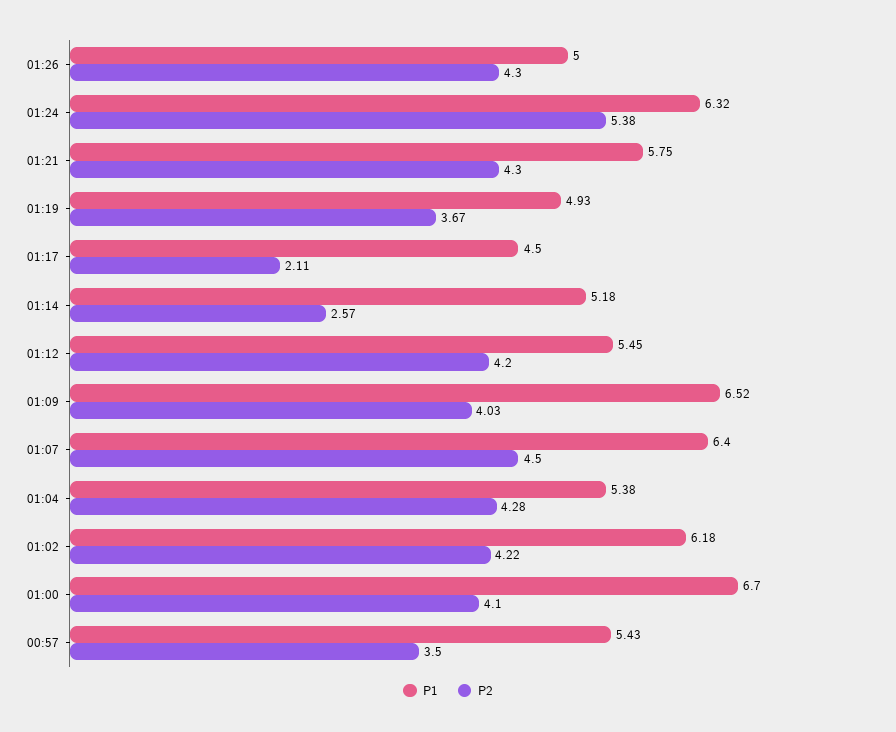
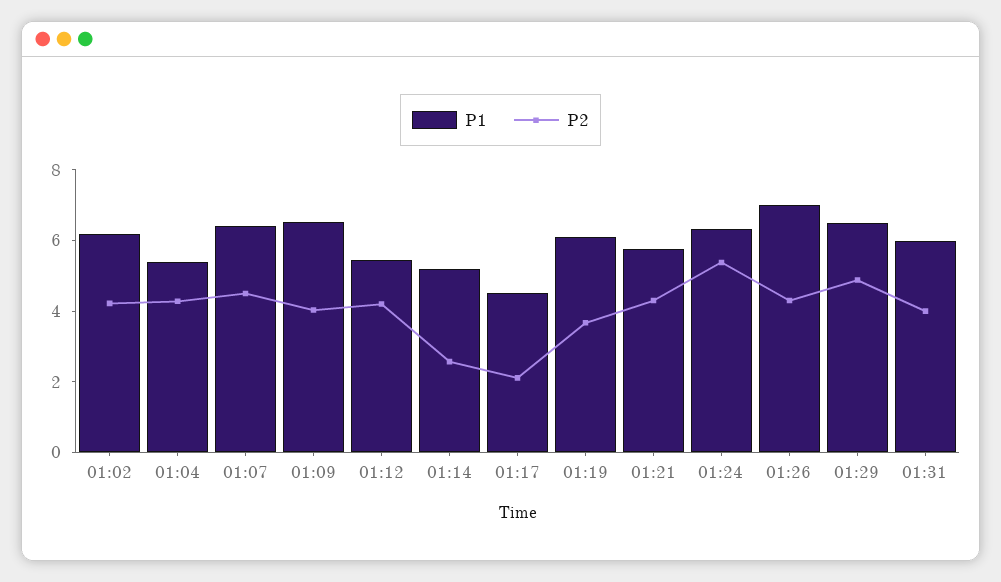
P1, 01:26: 5 -> 7
P1, 01:19: 4.93 -> 6
P1, 01:00: 6.7 -> none
P2, 01:00: 4.1 -> none
P1, 00:57: 5.43 -> none
P2, 00:57: 3.5 -> none
P1, 01:29: none -> 6.5
P2, 01:29: none -> 5
P1, 01:31: none -> 6
P2, 01:31: none -> 4

